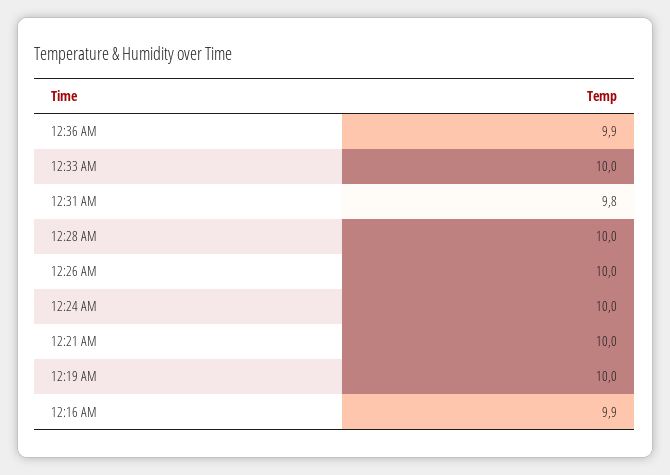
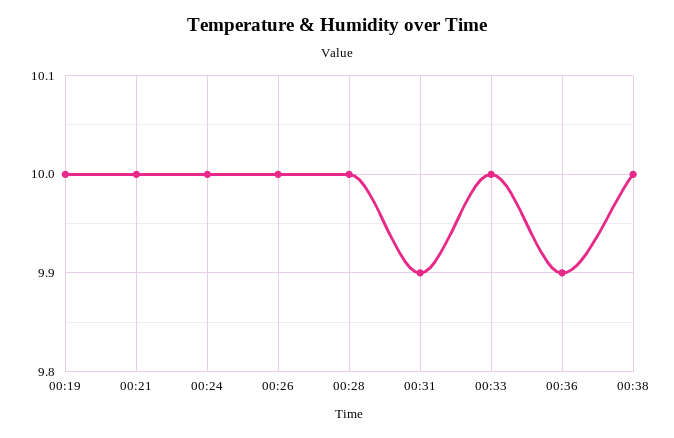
12:31 AM: 9.8 -> 9.9
12:16 AM: 9.9 -> none
00:38: none -> 10

